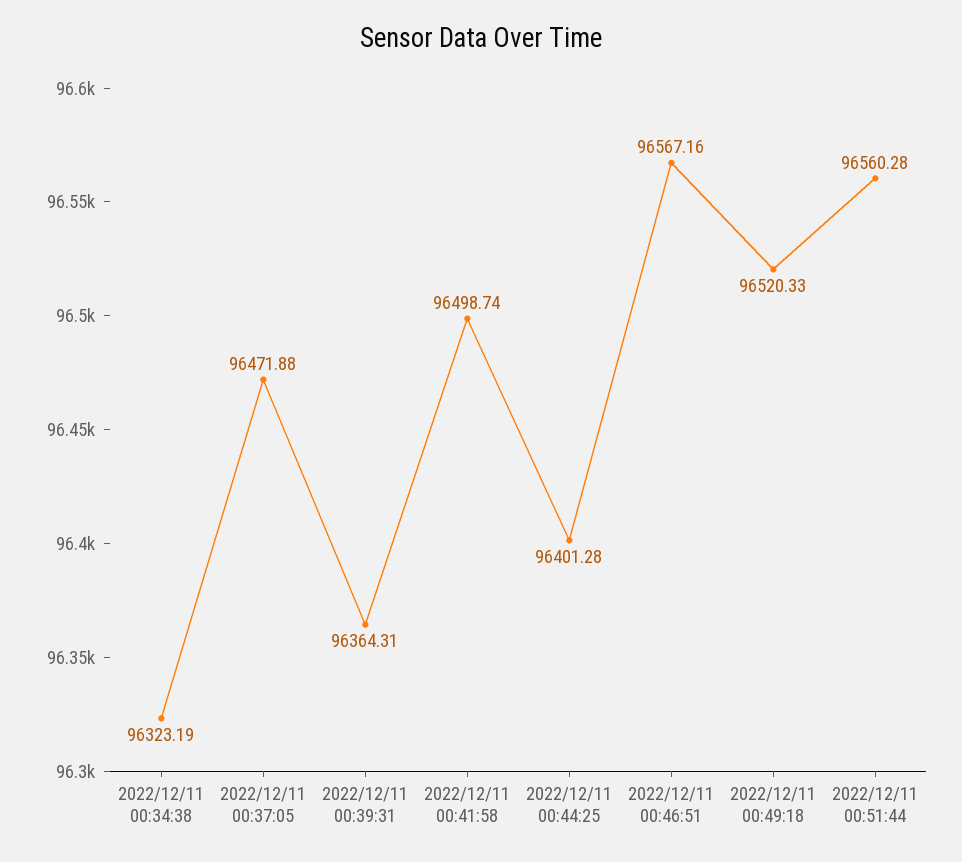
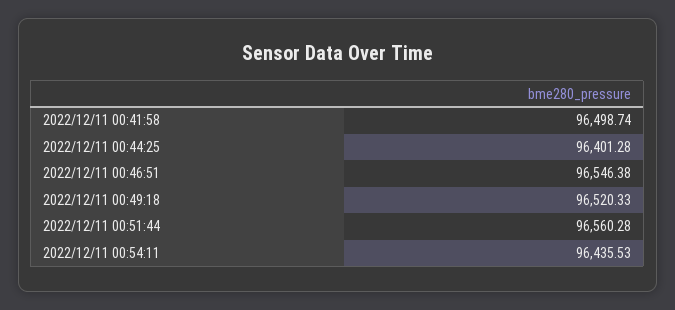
2022/12/11 00:34:38: 96323.19 -> none
2022/12/11 00:37:05: 96471.88 -> none
2022/12/11 00:39:31: 96364.31 -> none
2022/12/11 00:46:51: 96567.16 -> 96546.38
2022/12/11 00:54:11: none -> 96435.53

